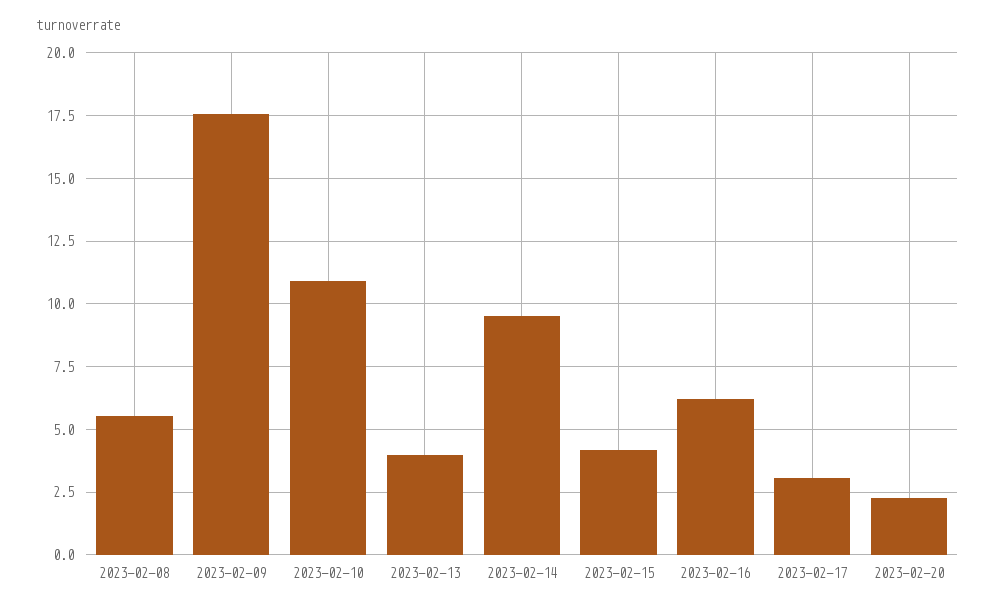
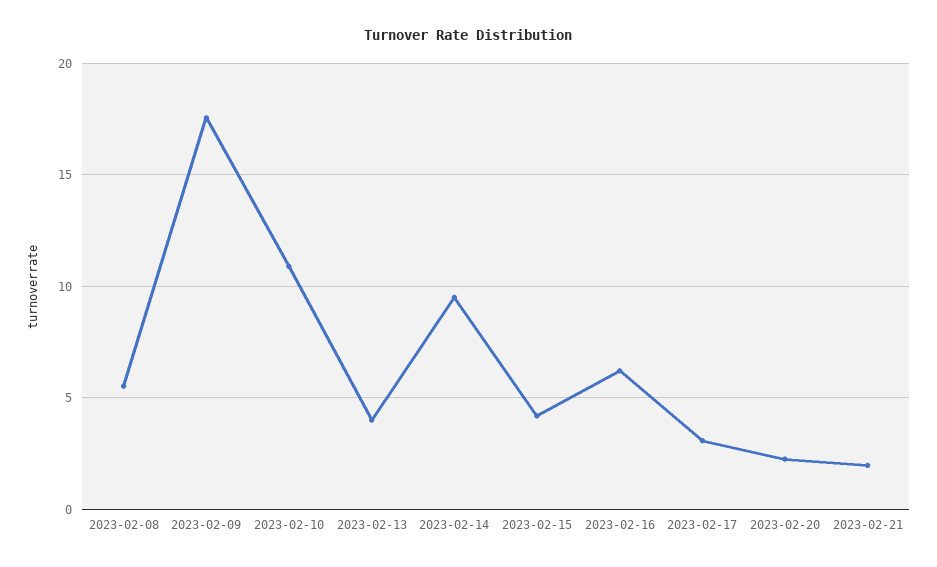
2023-02-21: none -> 2

